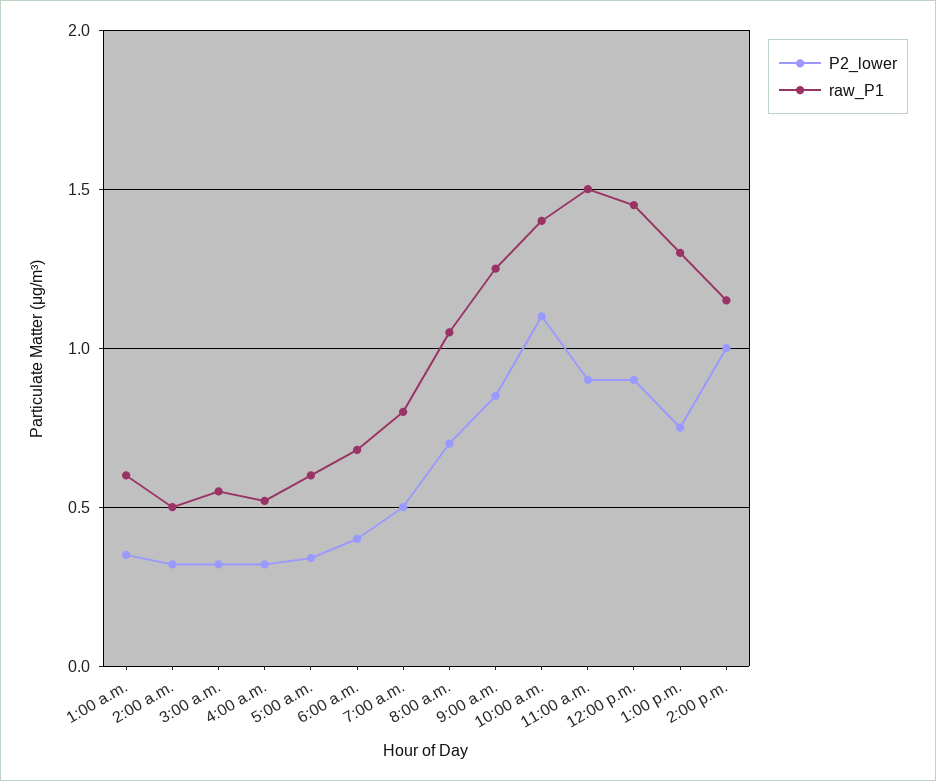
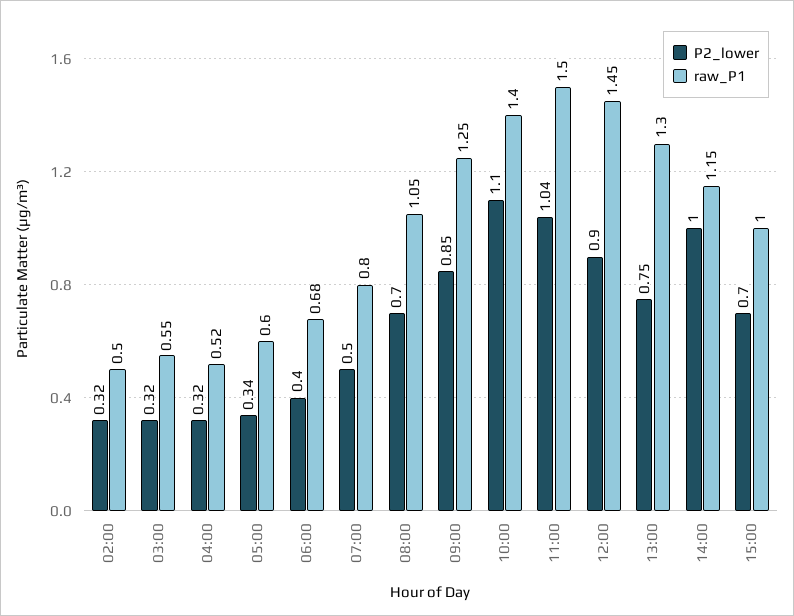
P2_lower, 1:00 a.m.: 0.35 -> none
raw_P1, 1:00 a.m.: 0.6 -> none
P2_lower, 11:00 a.m.: 0.9 -> 1.04
P2_lower, 15:00: none -> 0.7
raw_P1, 15:00: none -> 1

